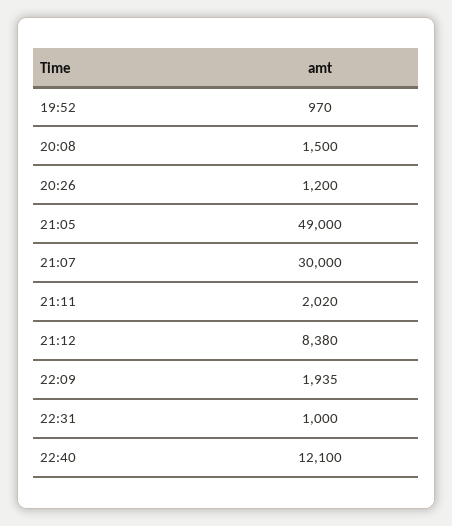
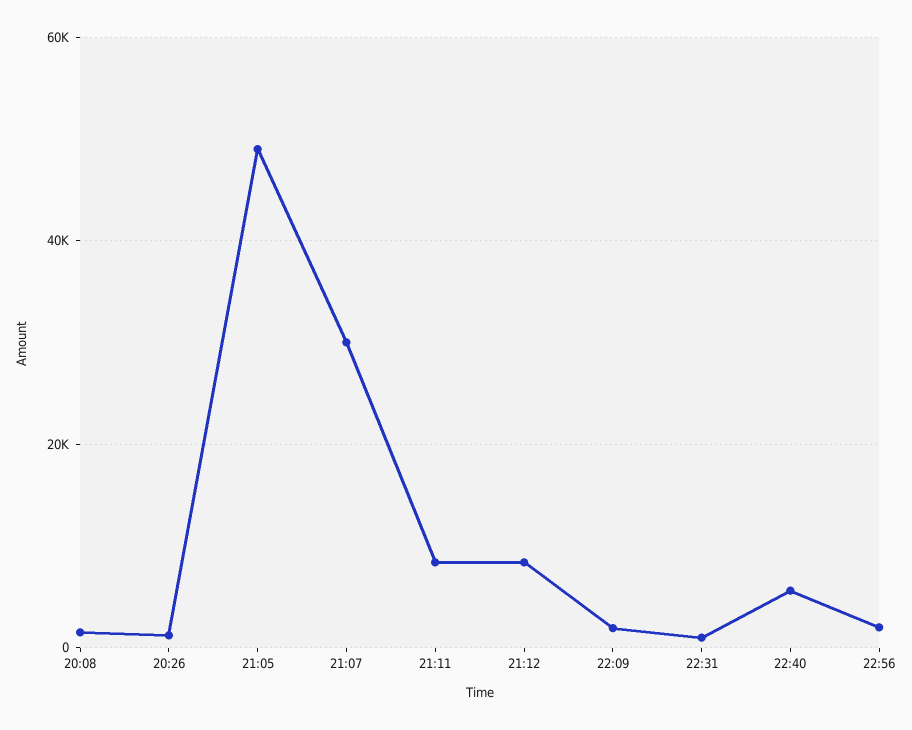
19:52: 970 -> none
21:11: 2020 -> 8000
22:40: 12100 -> 6000
22:56: none -> 2000

